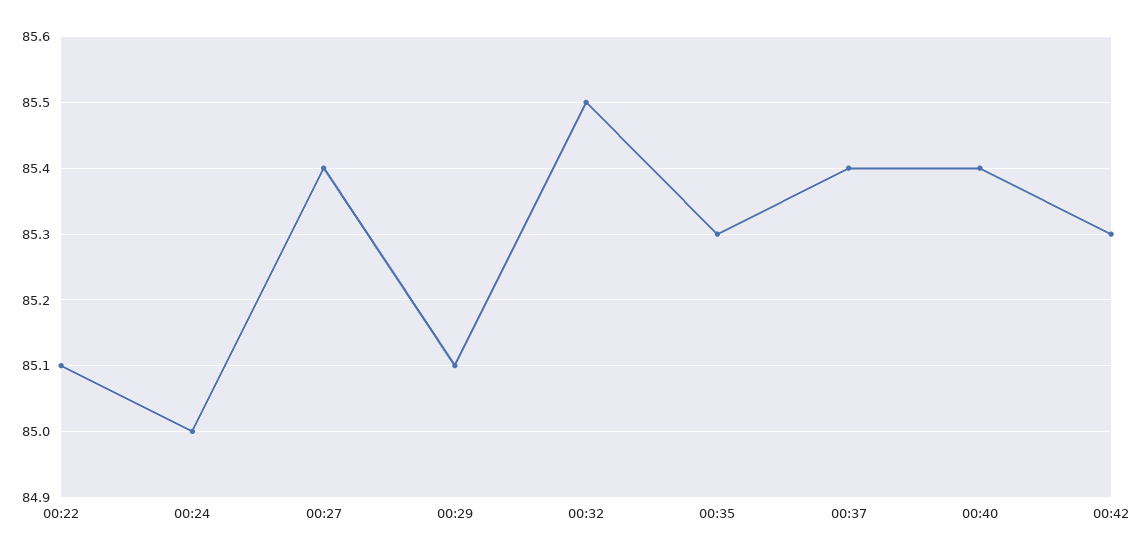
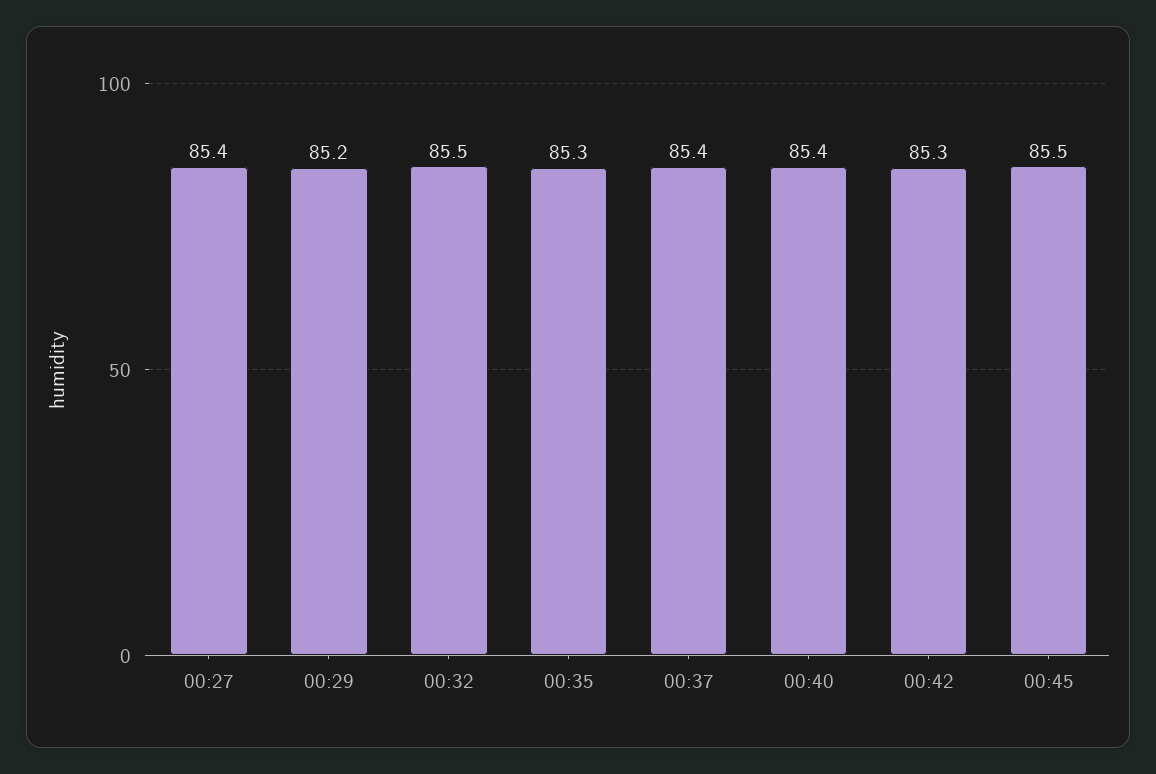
00:22: 85.1 -> none
00:24: 85 -> none
00:29: 85.1 -> 85.2
00:45: none -> 85.5

